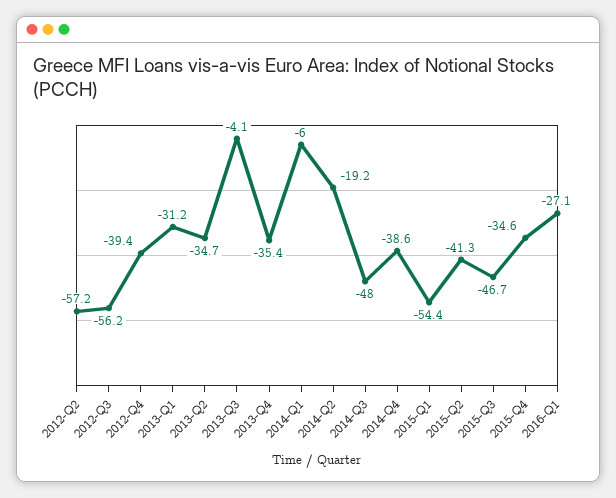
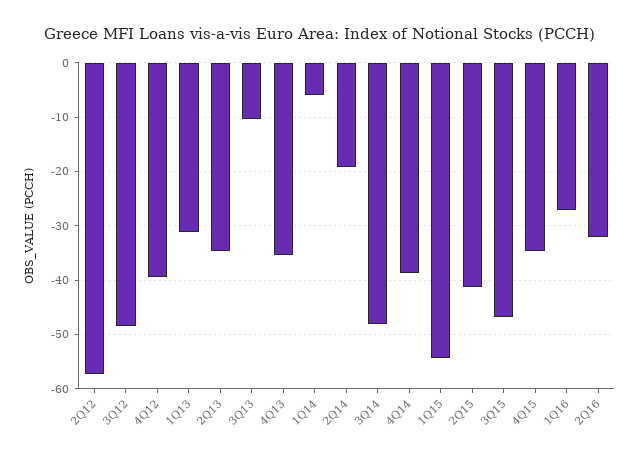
2012-Q3: -56.2 -> -48
2013-Q3: -4.1 -> -10
2Q16: none -> -32

